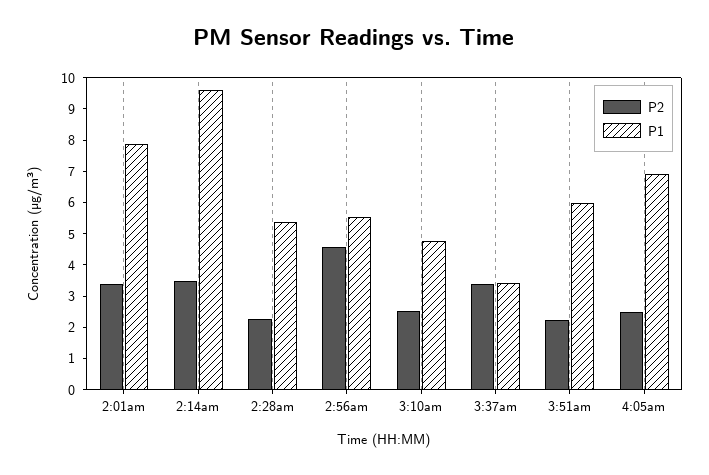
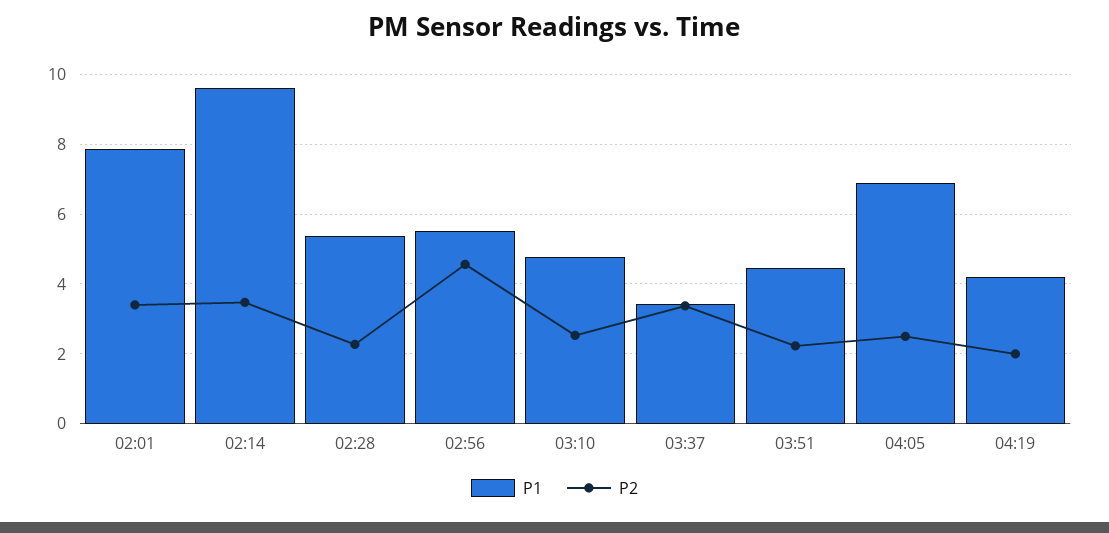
P1, 3:51am: 6 -> 4.4
P1, 04:19: none -> 4.2
P2, 04:19: none -> 2

